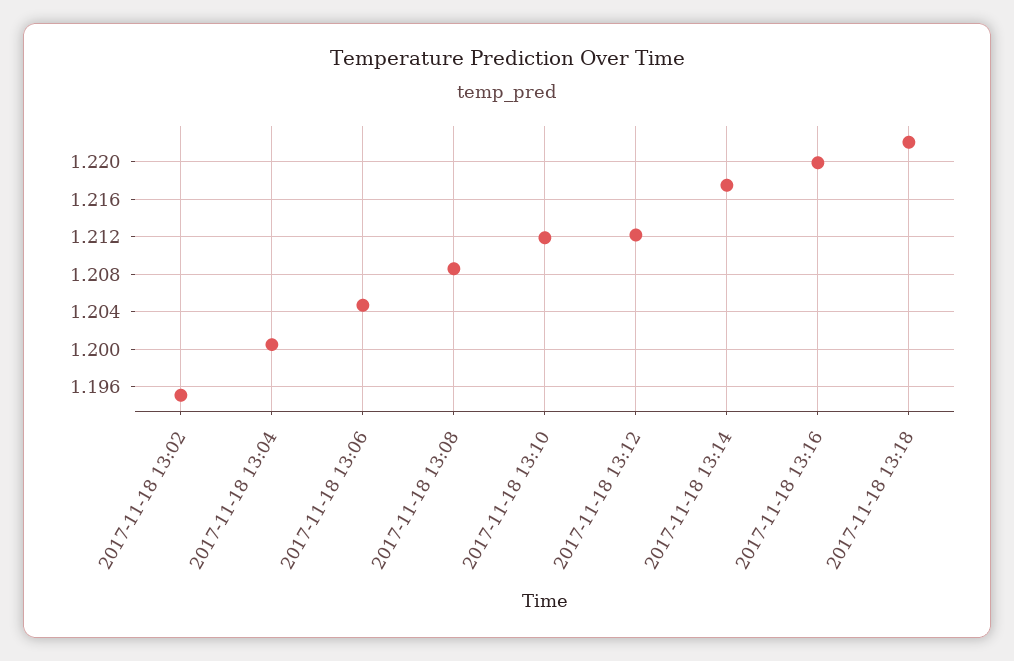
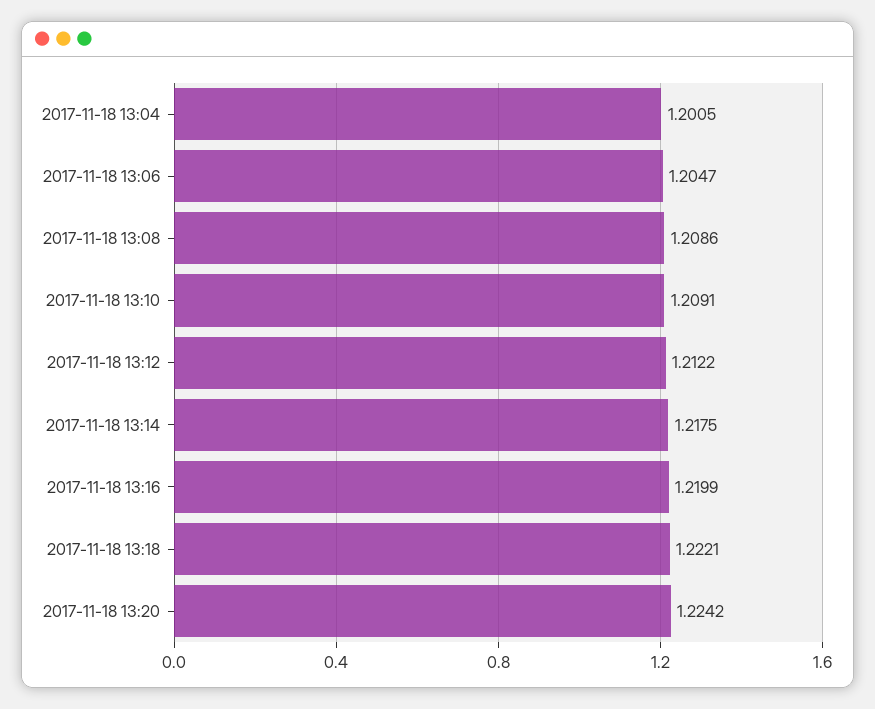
2017-11-18 13:02: 1.195 -> none
2017-11-18 13:10: 1.212 -> 1.2091
2017-11-18 13:20: none -> 1.2242

